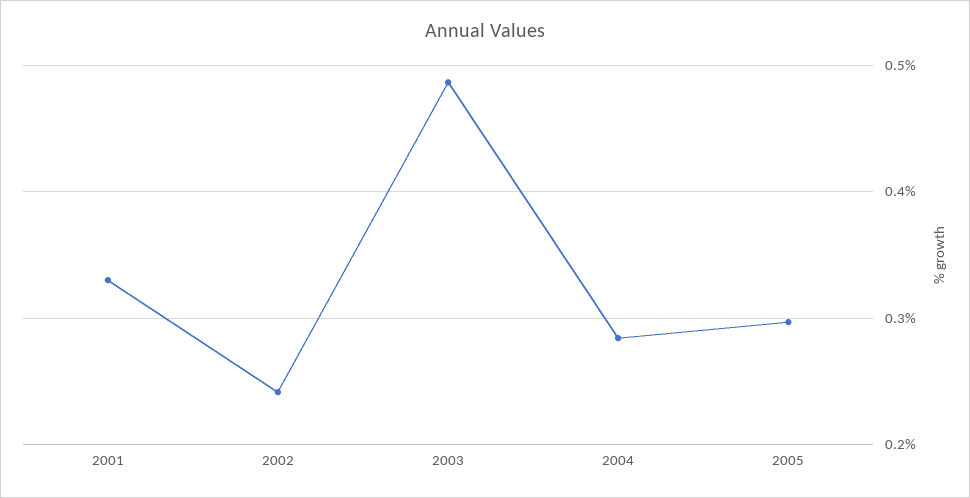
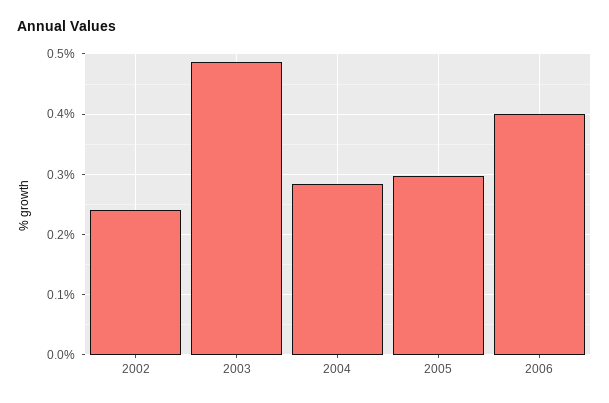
2001: 0.33 -> none
2006: none -> 0.4

